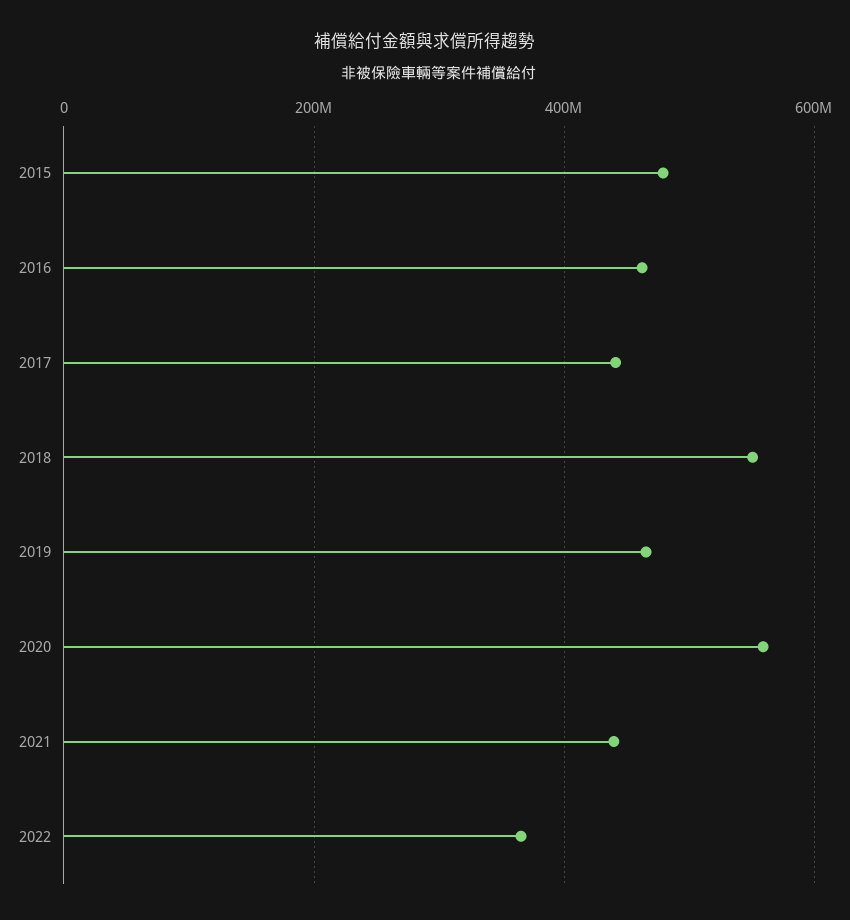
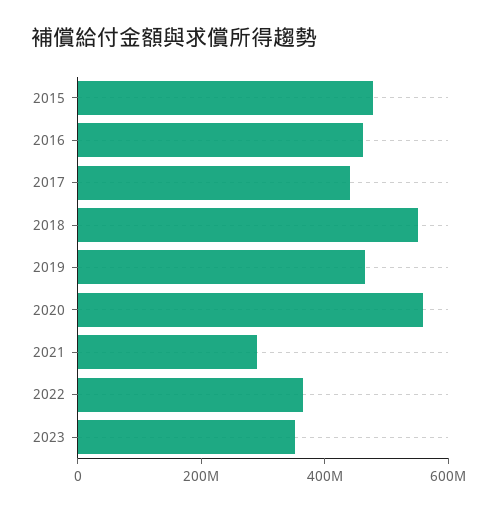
2021: 440000000 -> 300000000
2023: none -> 350000000

